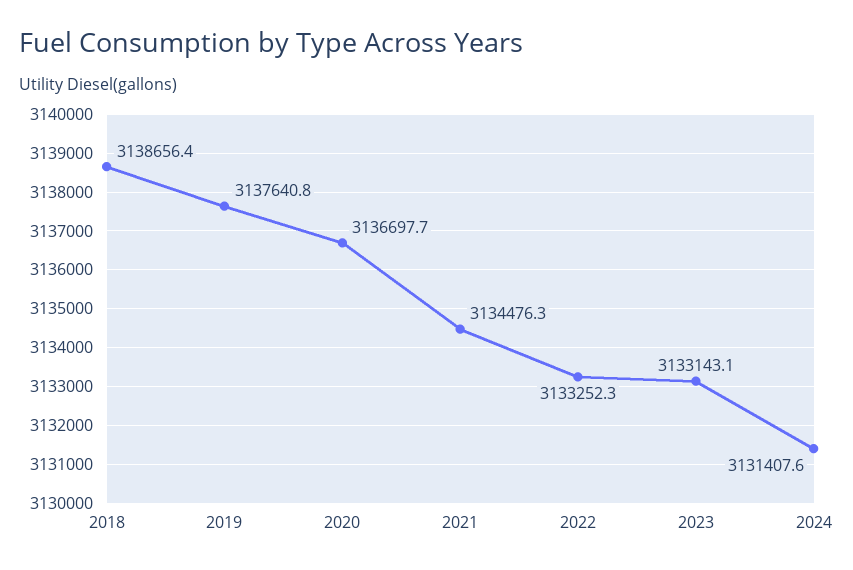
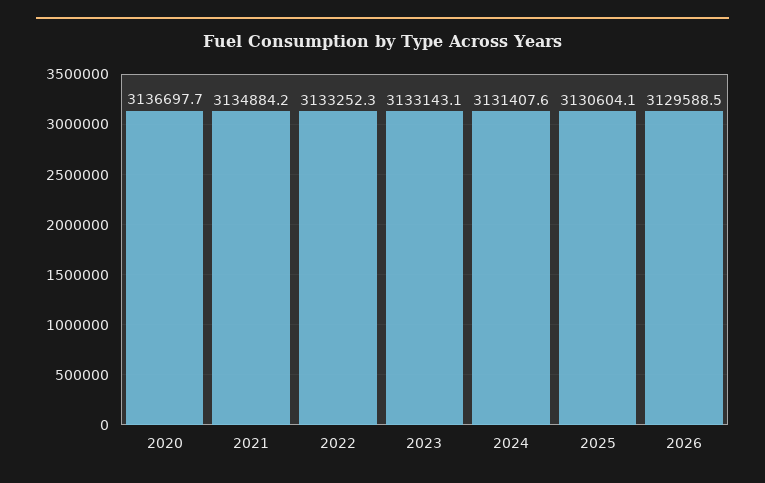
2018: 3138656.4 -> none
2019: 3137640.8 -> none
2021: 3134476.3 -> 3134884.2
2025: none -> 3130604.1
2026: none -> 3129588.5

